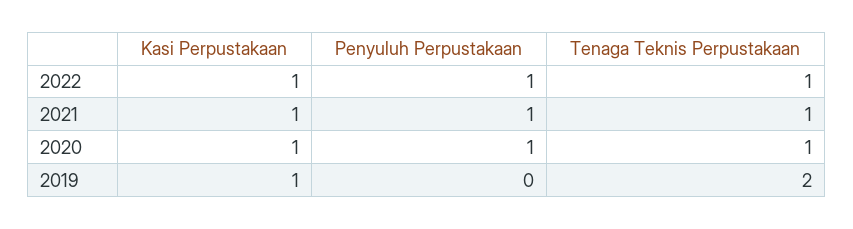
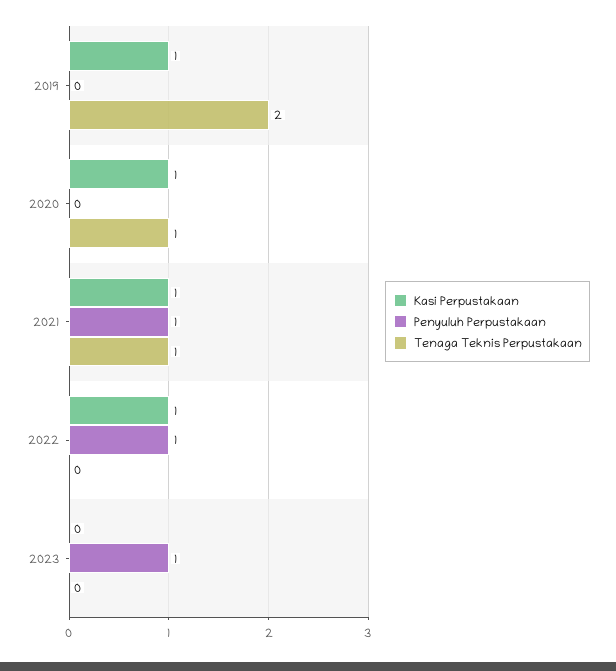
Tenaga Teknis Perpustakaan, 2022: 1 -> 0
Penyuluh Perpustakaan, 2020: 1 -> 0
Kasi Perpustakaan, 2023: none -> 0
Penyuluh Perpustakaan, 2023: none -> 1
Tenaga Teknis Perpustakaan, 2023: none -> 0

